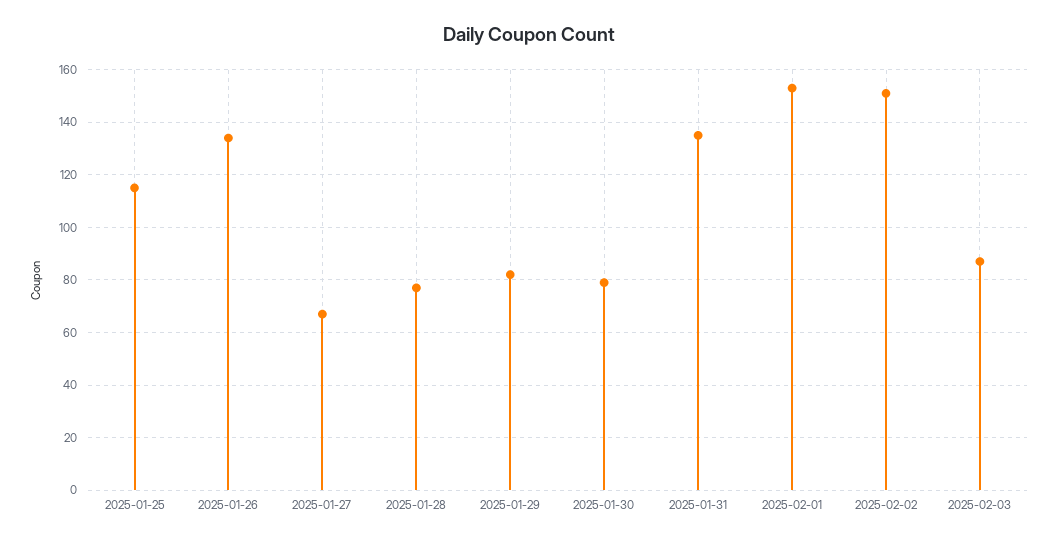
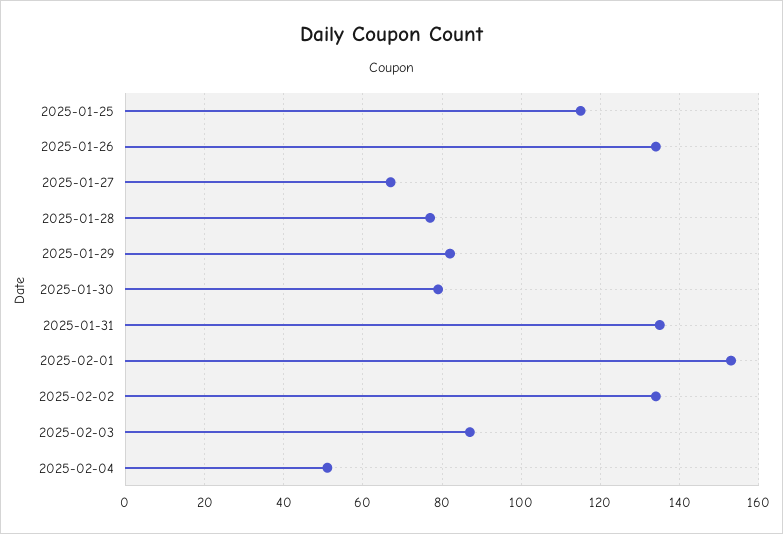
2025-02-02: 150 -> 135
2025-02-04: none -> 50

